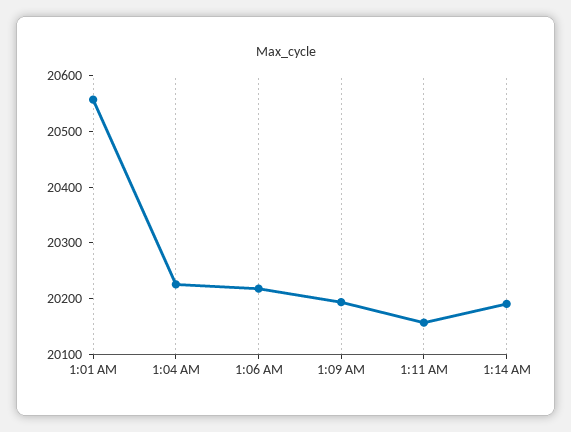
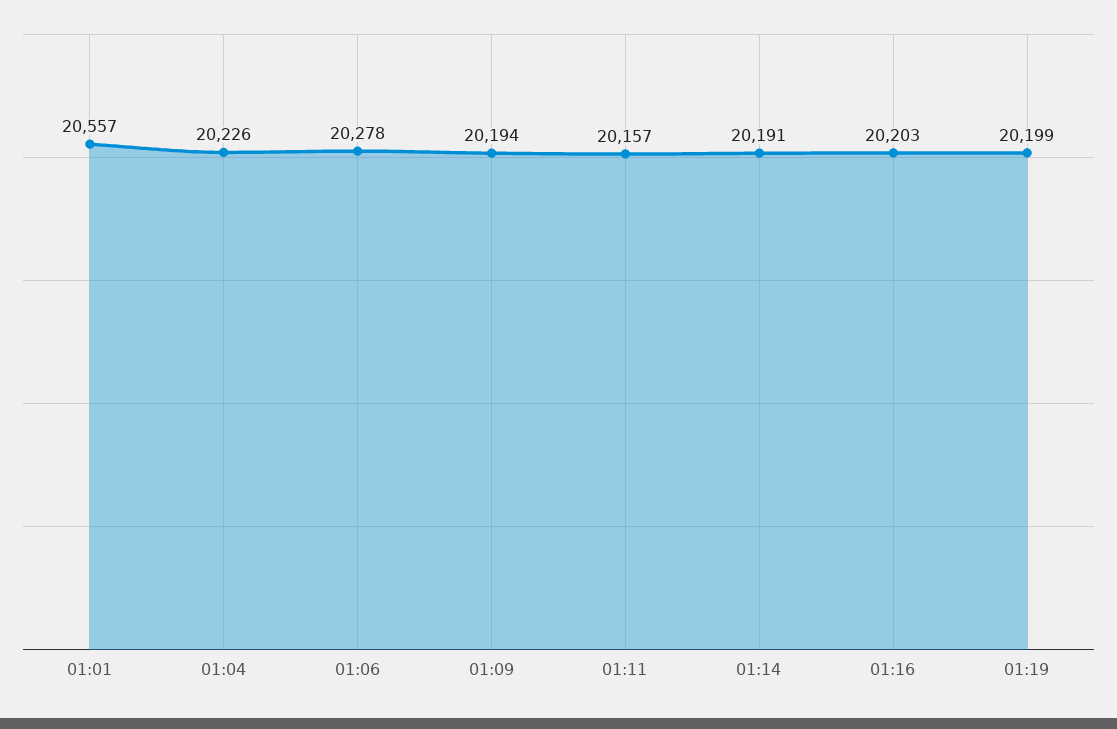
1:06 AM: 20220 -> 20278
01:16: none -> 20203
01:19: none -> 20199

